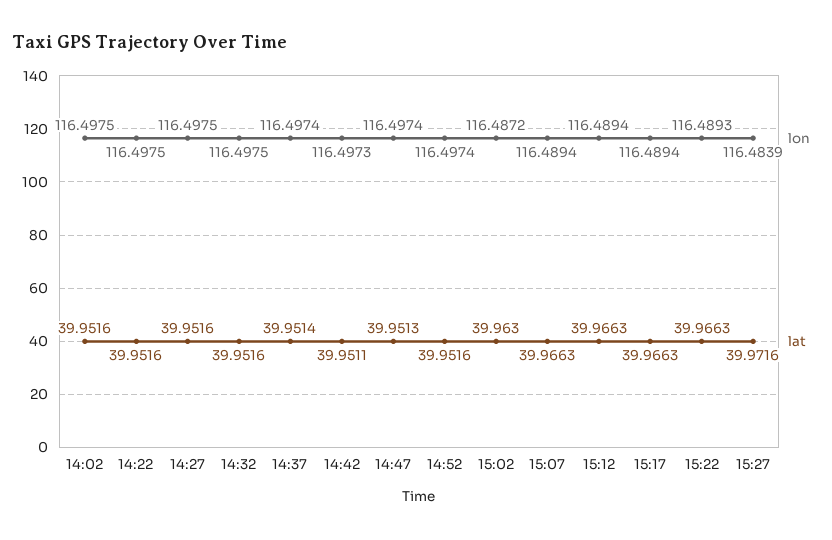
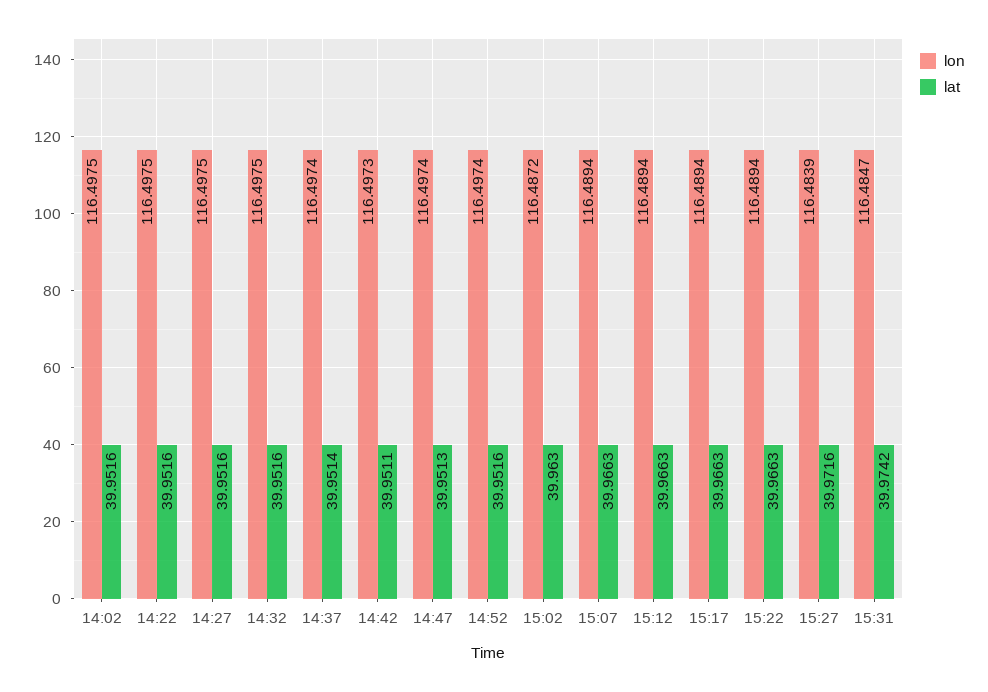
lon, 15:22: 116.4893 -> 116.4894
lon, 15:31: none -> 116.4847
lat, 15:31: none -> 39.9742

